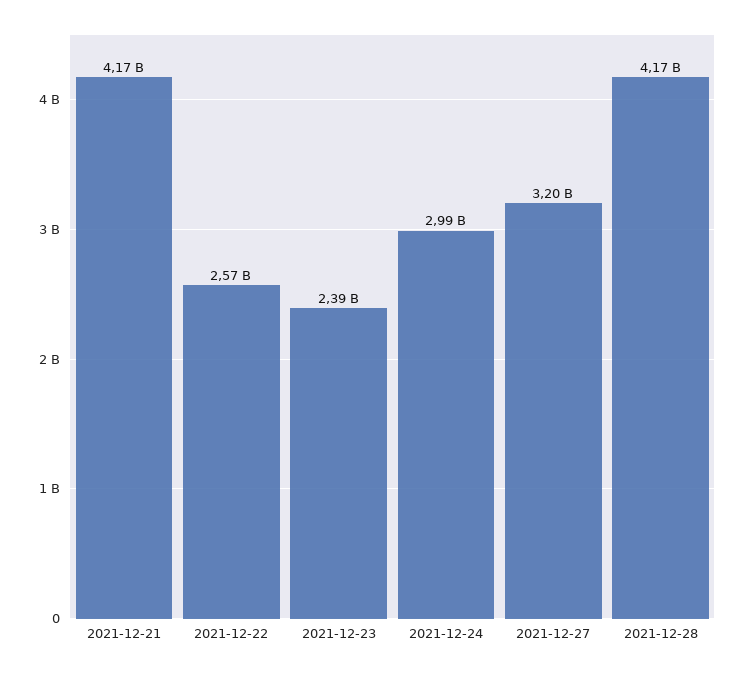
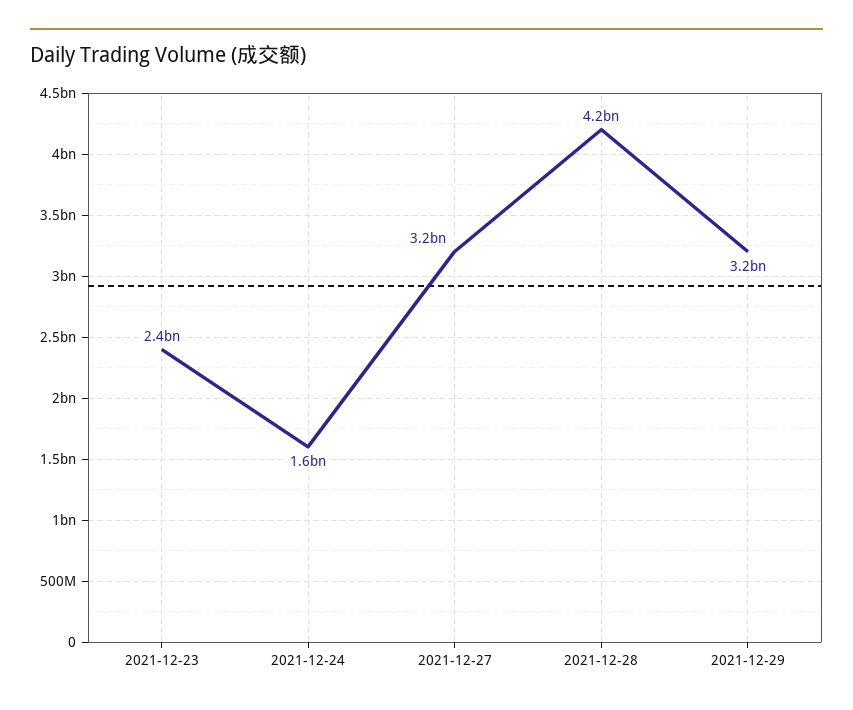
2021-12-21: 4170000000 -> none
2021-12-22: 2570000000 -> none
2021-12-24: 2990000000 -> 1600000000
2021-12-29: none -> 3200000000

